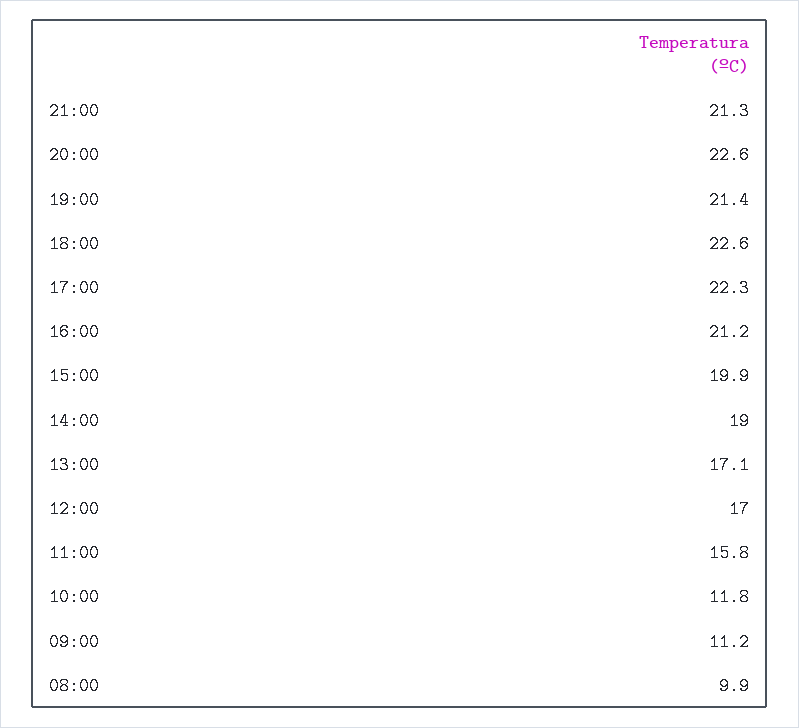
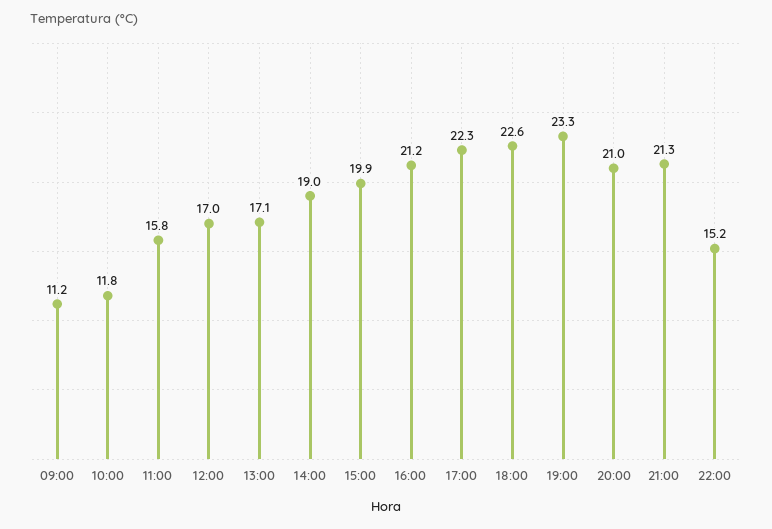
20:00: 22.6 -> 21
19:00: 21.4 -> 23.3
08:00: 9.9 -> none
22:00: none -> 15.2

